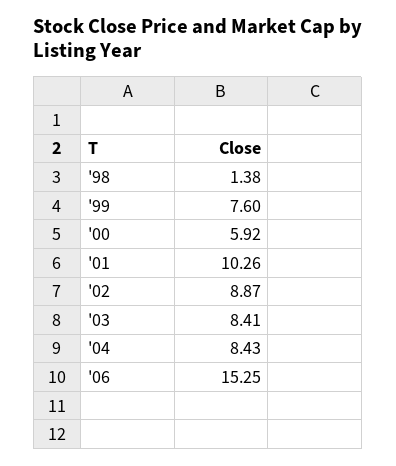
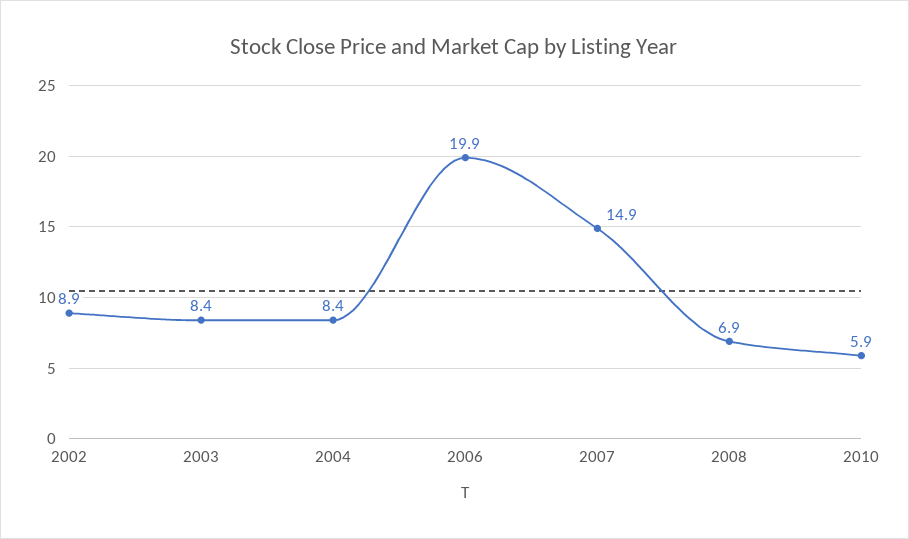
'98: 1.38 -> none
'99: 7.6 -> none
'00: 5.92 -> none
'01: 10.26 -> none
'06: 15.25 -> 19.9
2007: none -> 14.9
2008: none -> 6.9
2010: none -> 5.9

